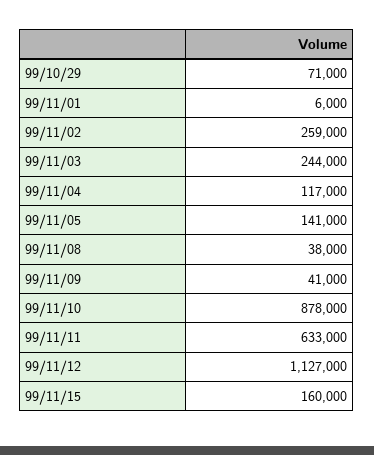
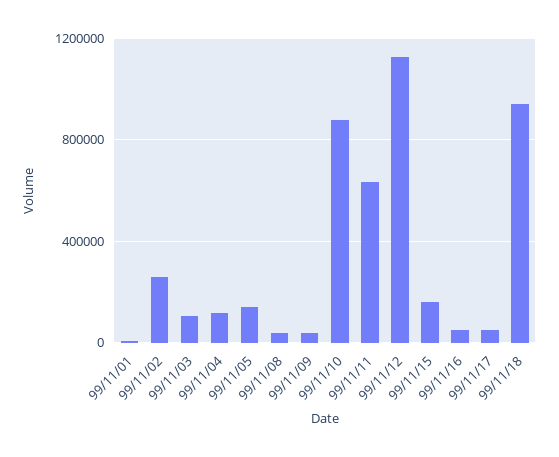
99/10/29: 71000 -> none
99/11/03: 244000 -> 100000
99/11/16: none -> 50000
99/11/17: none -> 50000
99/11/18: none -> 950000

